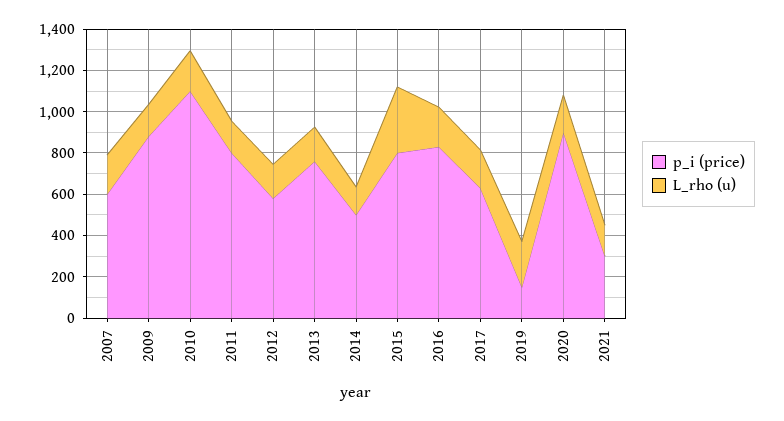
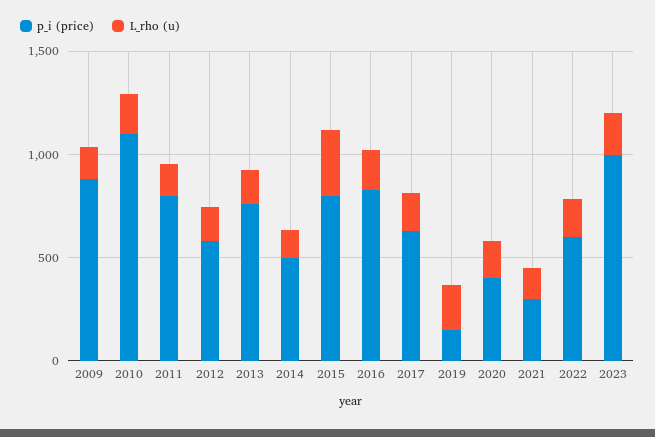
p_i (price), 2007: 600 -> none
L_rho (u), 2007: 200 -> none
p_i (price), 2020: 900 -> 400
p_i (price), 2022: none -> 600
L_rho (u), 2022: none -> 200
p_i (price), 2023: none -> 1000
L_rho (u), 2023: none -> 200

